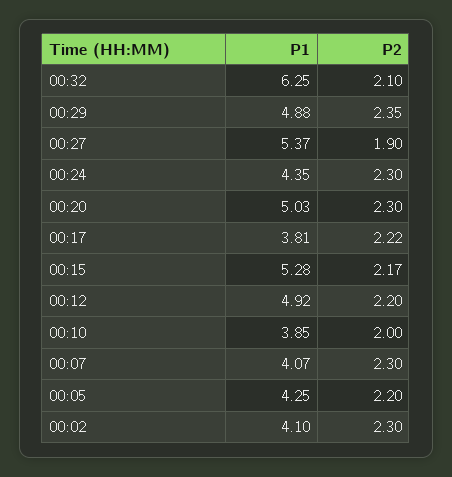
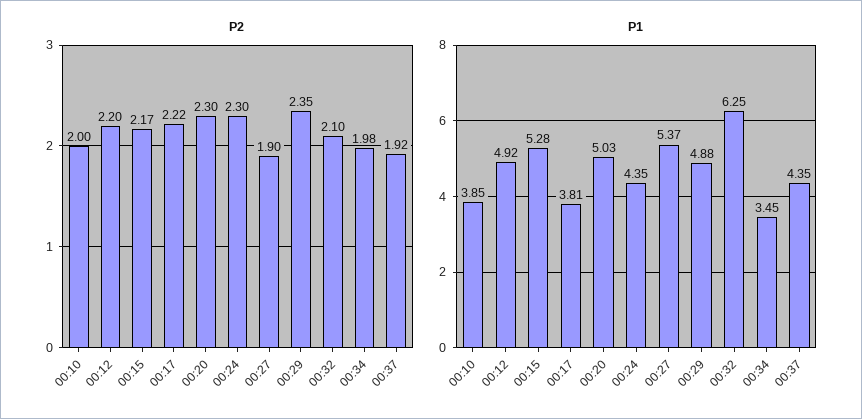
P1, 00:07: 4.07 -> none
P2, 00:07: 2.3 -> none
P1, 00:05: 4.25 -> none
P2, 00:05: 2.2 -> none
P1, 00:02: 4.1 -> none
P2, 00:02: 2.3 -> none
P2, 00:34: none -> 1.98
P2, 00:37: none -> 1.92
P1, 00:34: none -> 3.45
P1, 00:37: none -> 4.35

